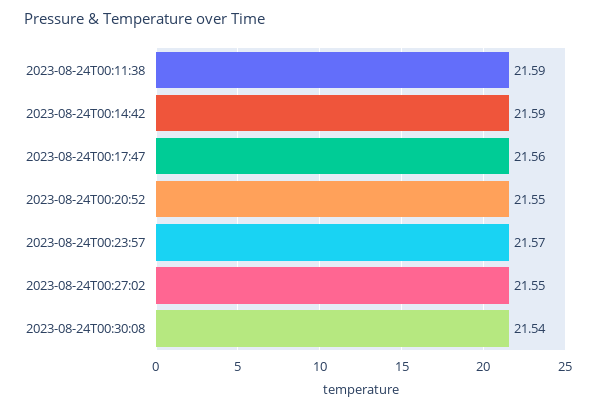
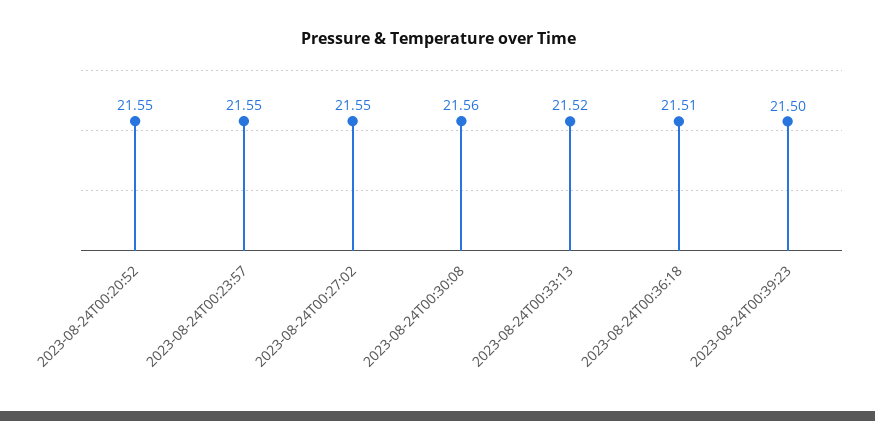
2023-08-24T00:11:38: 21.59 -> none
2023-08-24T00:14:42: 21.59 -> none
2023-08-24T00:17:47: 21.56 -> none
2023-08-24T00:23:57: 21.57 -> 21.55
2023-08-24T00:30:08: 21.54 -> 21.56
2023-08-24T00:33:13: none -> 21.52
2023-08-24T00:36:18: none -> 21.51
2023-08-24T00:39:23: none -> 21.5

